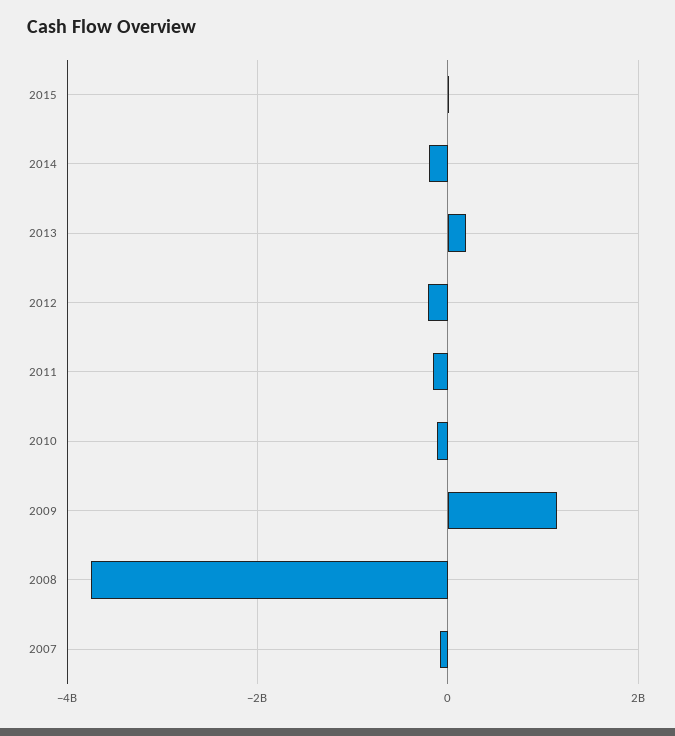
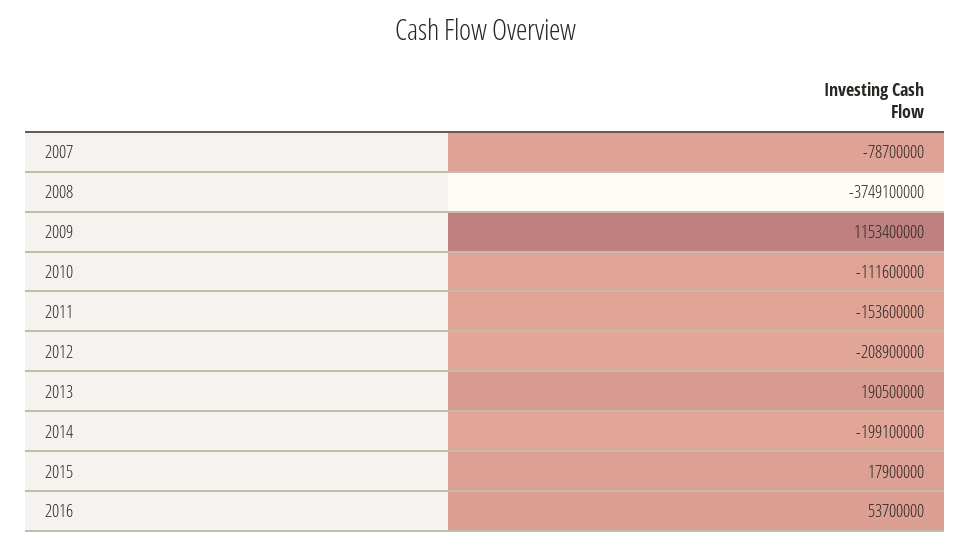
2016: none -> 53700000

